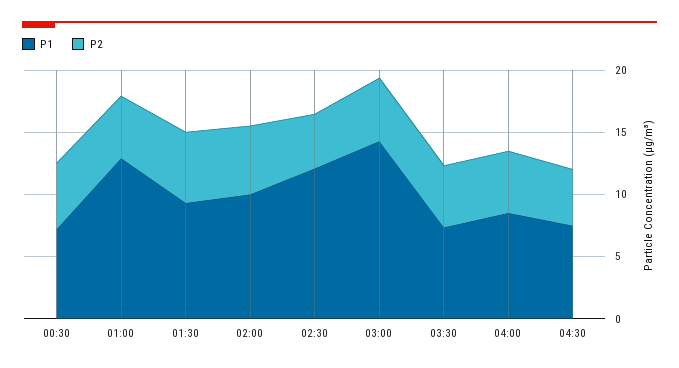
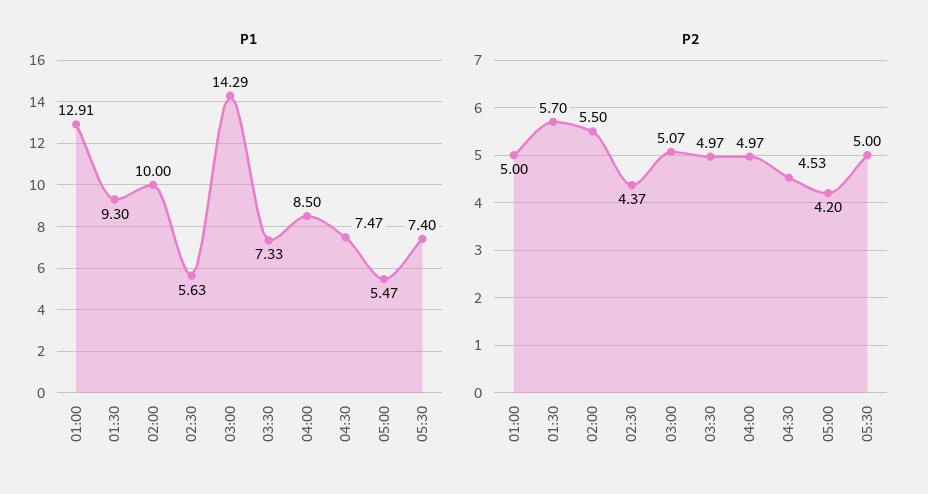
P1, 00:30: 7 -> none
P2, 00:30: 5 -> none
P1, 02:30: 12 -> 5.63
P1, 05:00: none -> 5.47
P1, 05:30: none -> 7.4
P2, 05:00: none -> 4.2
P2, 05:30: none -> 5

